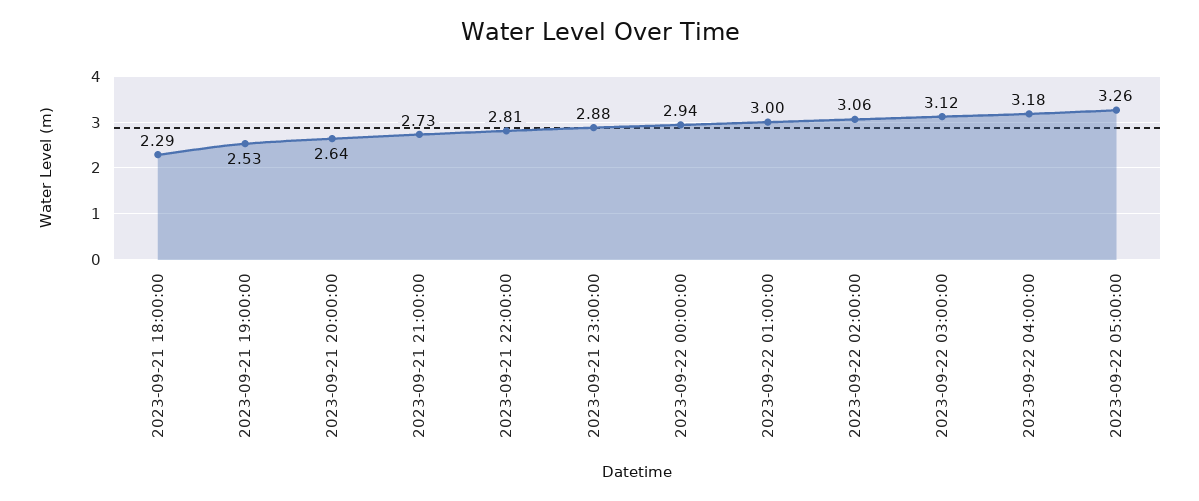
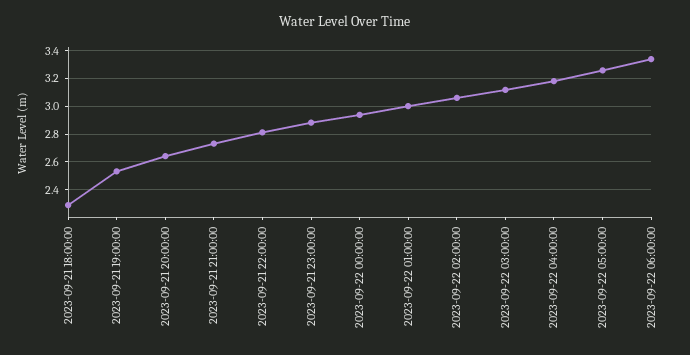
2023-09-22 06:00:00: none -> 3.35

